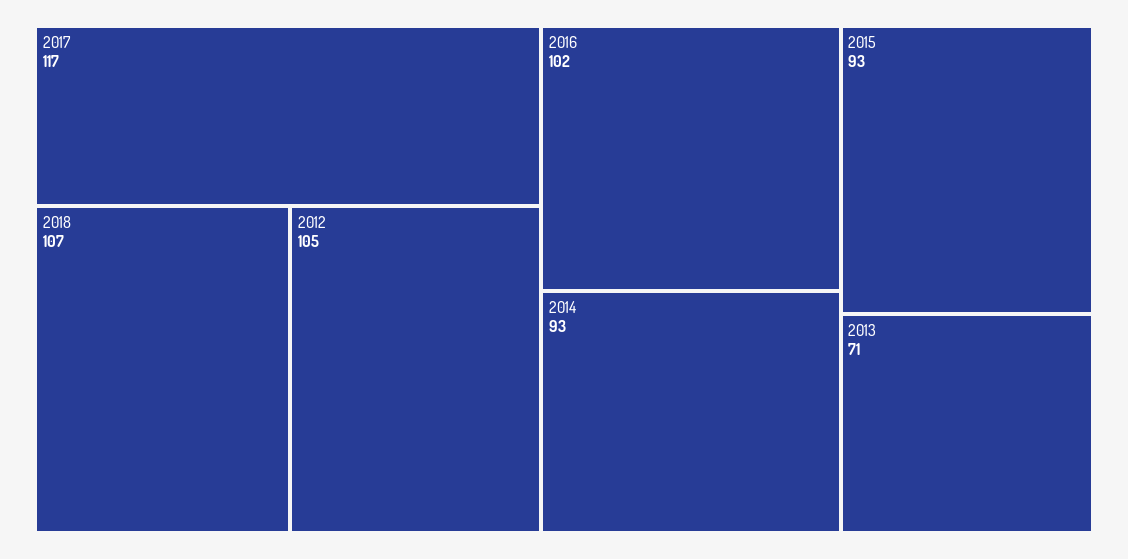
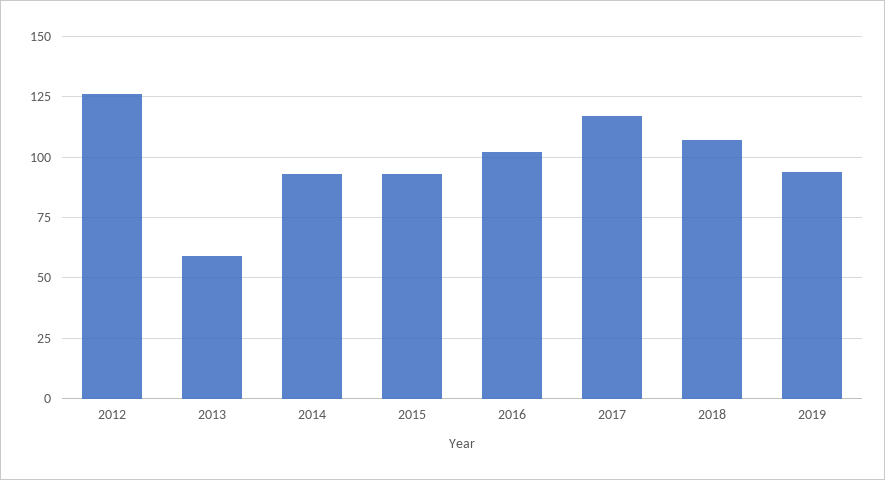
2012: 105 -> 125
2013: 71 -> 60
2019: none -> 95

